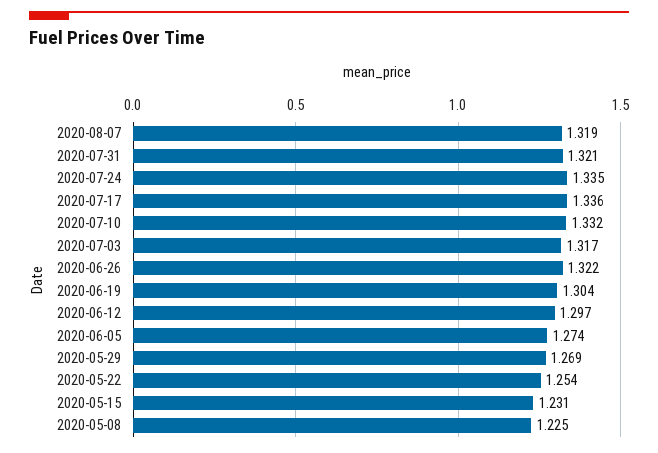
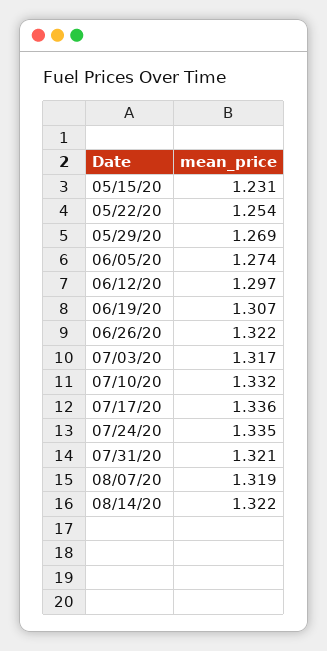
2020-06-19: 1.304 -> 1.307
2020-05-08: 1.225 -> none
08/14/20: none -> 1.322

